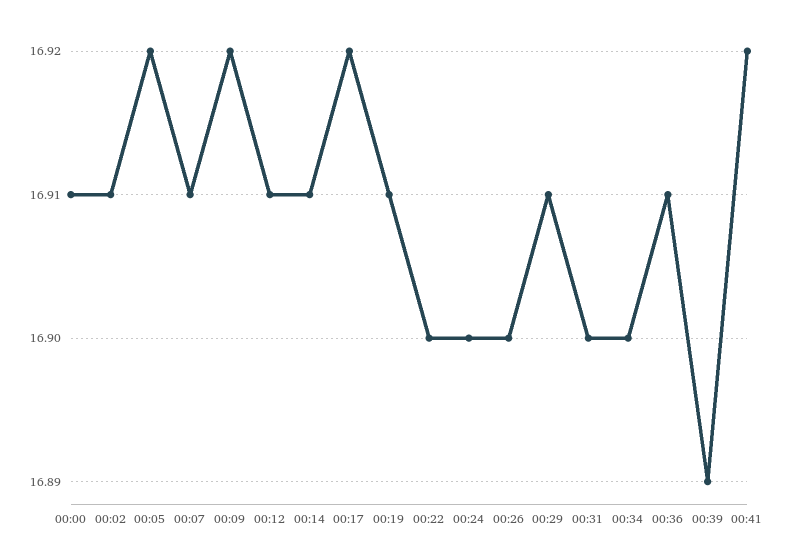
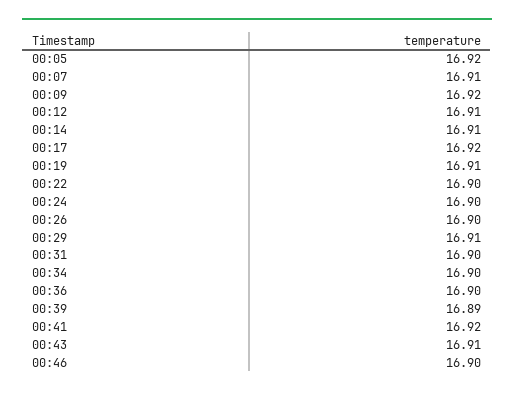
00:00: 16.91 -> none
00:02: 16.91 -> none
00:36: 16.91 -> 16.9
00:43: none -> 16.91
00:46: none -> 16.9

